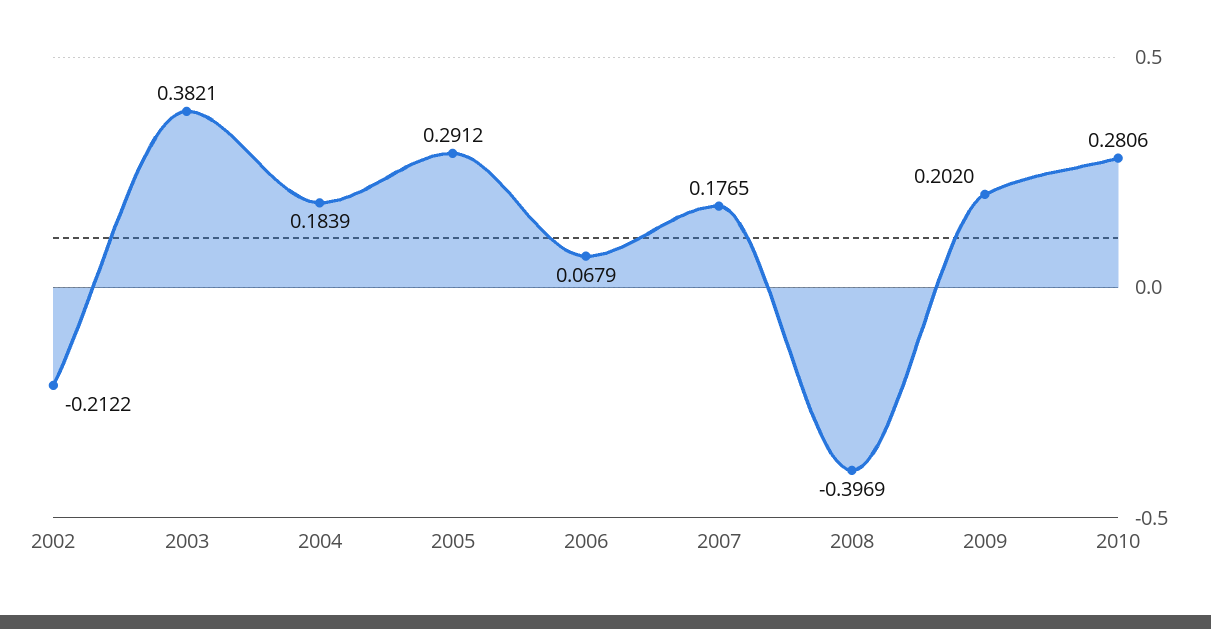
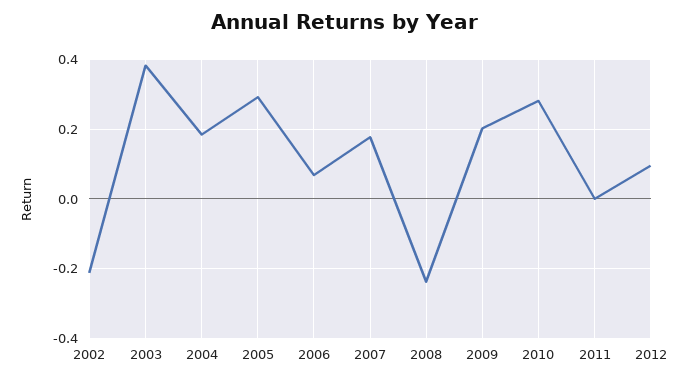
2008: -0.3969 -> -0.24
2011: none -> 0
2012: none -> 0.1

